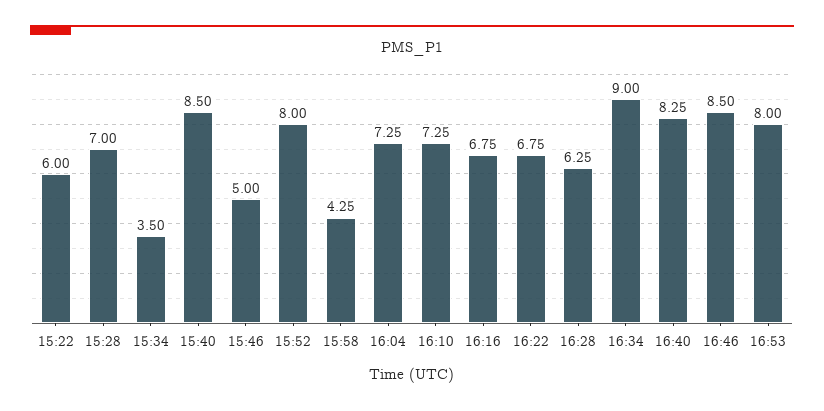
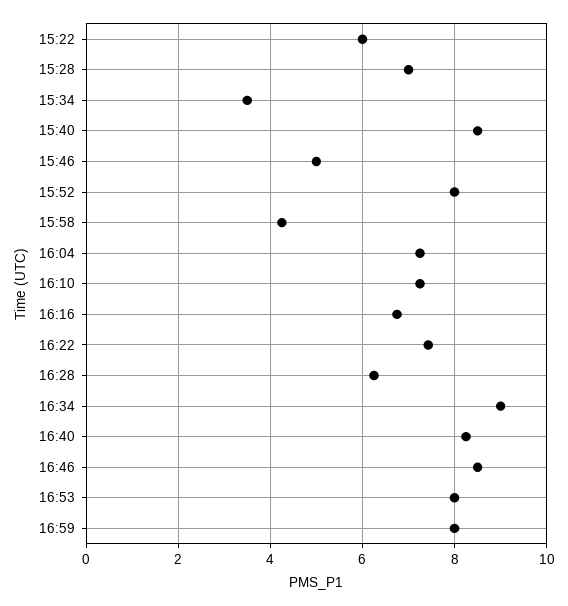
16:22: 6.75 -> 7.4
16:59: none -> 8

